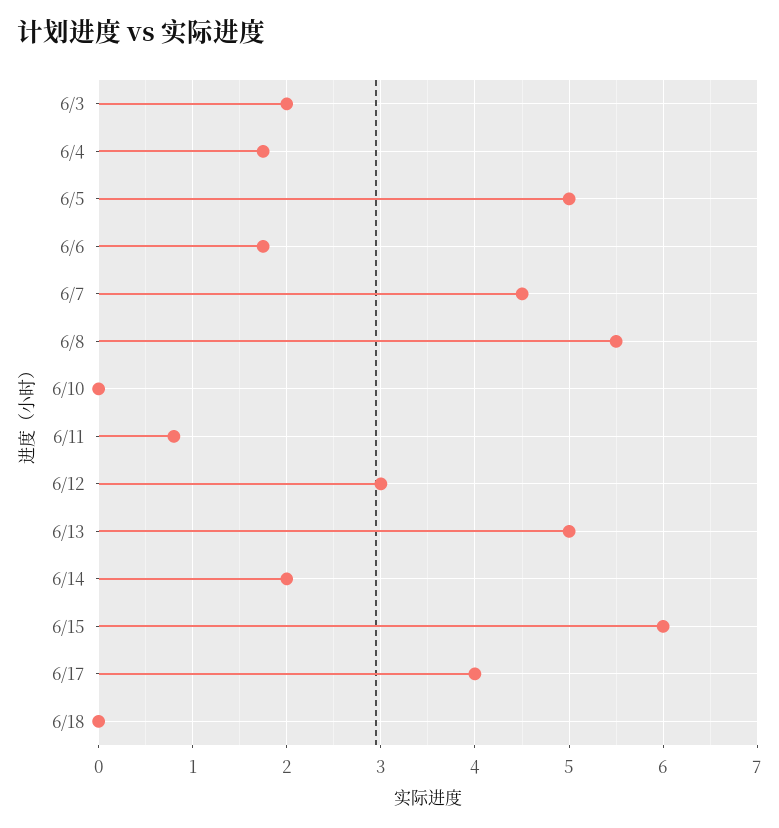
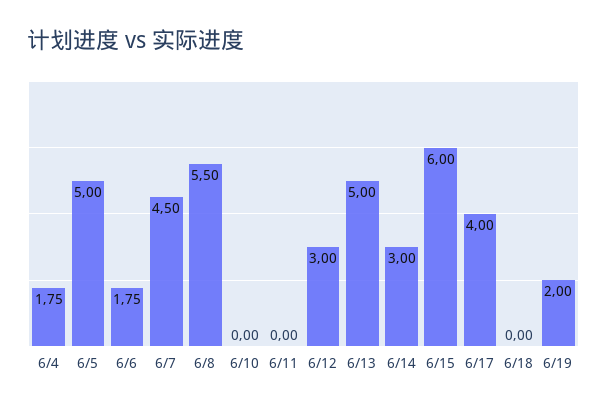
6/3: 2 -> none
6/11: 0.8 -> 0
6/14: 2 -> 3
6/19: none -> 2

